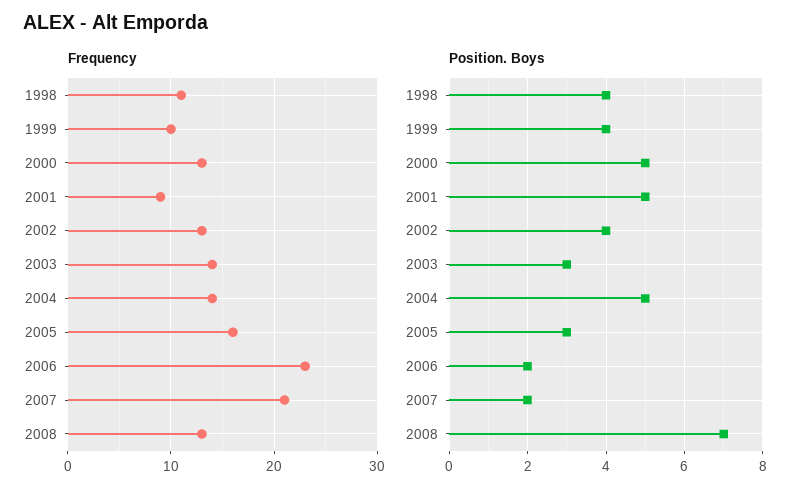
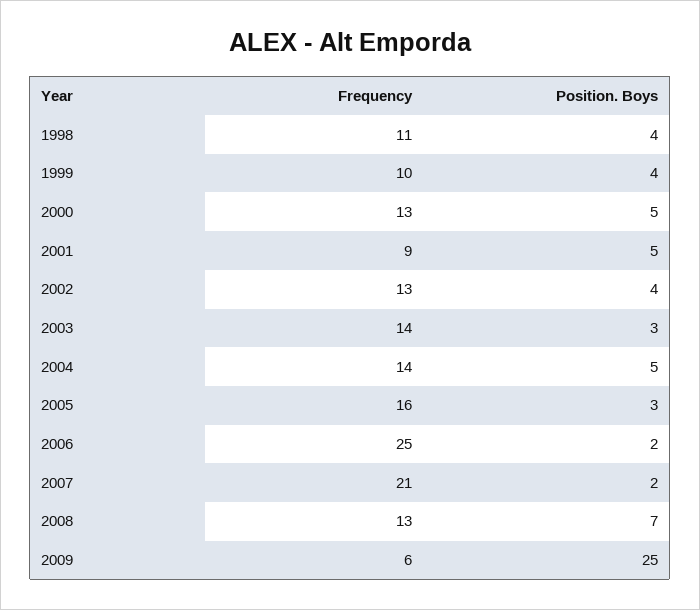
Frequency, 2006: 23 -> 25
Frequency, 2009: none -> 6
Position. Boys, 2009: none -> 25

